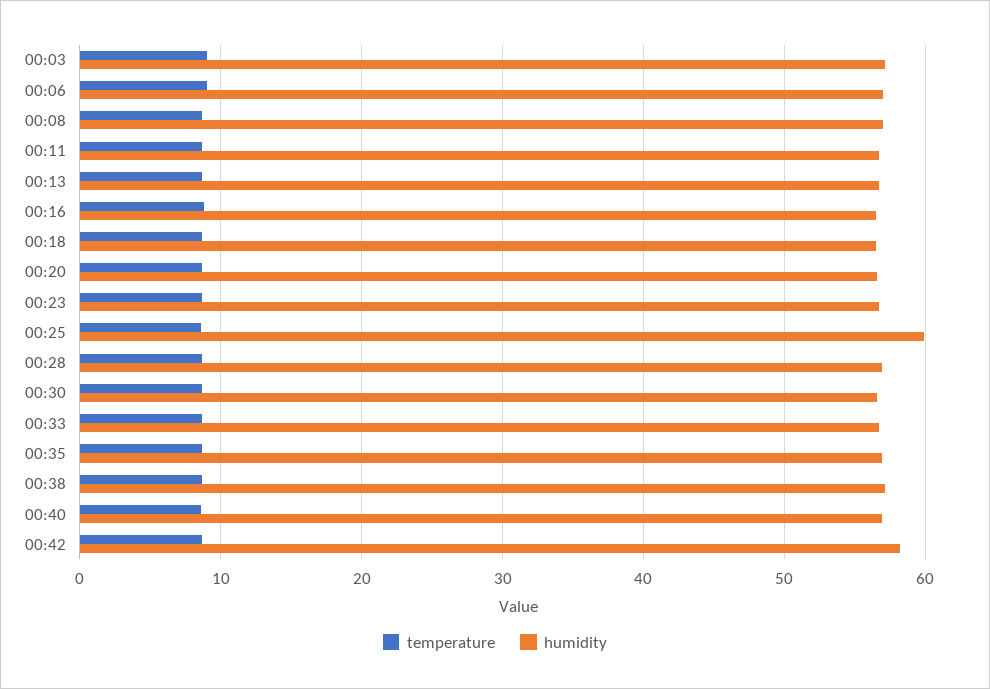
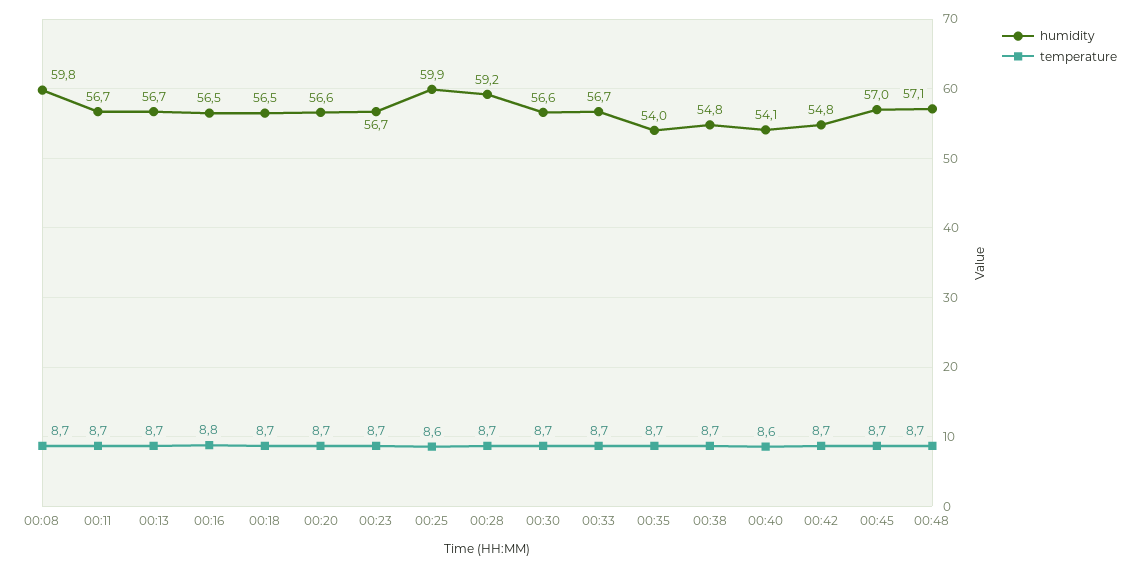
temperature, 00:03: 9 -> none
humidity, 00:03: 57 -> none
temperature, 00:06: 9 -> none
humidity, 00:06: 57 -> none
humidity, 00:08: 57 -> 59.8
humidity, 00:28: 57 -> 59.2
humidity, 00:35: 57 -> 54
humidity, 00:38: 57 -> 54.8
humidity, 00:40: 57 -> 54.1
humidity, 00:42: 58 -> 54.8
humidity, 00:45: none -> 57
temperature, 00:45: none -> 8.7
humidity, 00:48: none -> 57.1
temperature, 00:48: none -> 8.7

